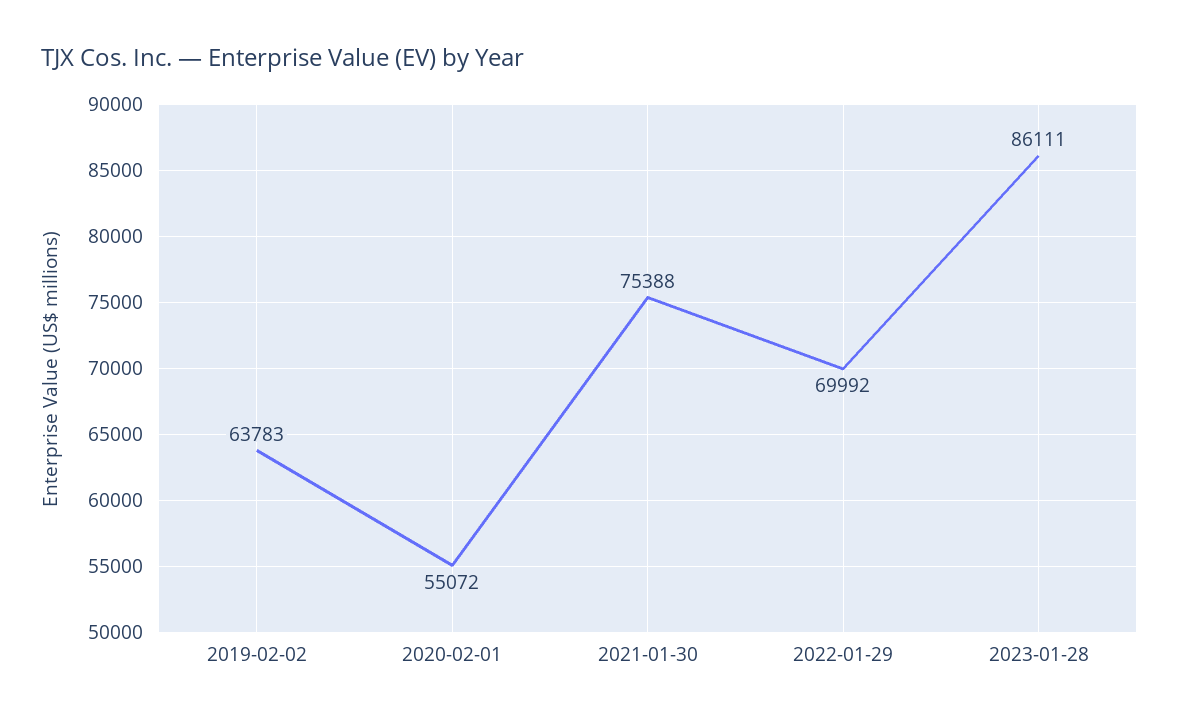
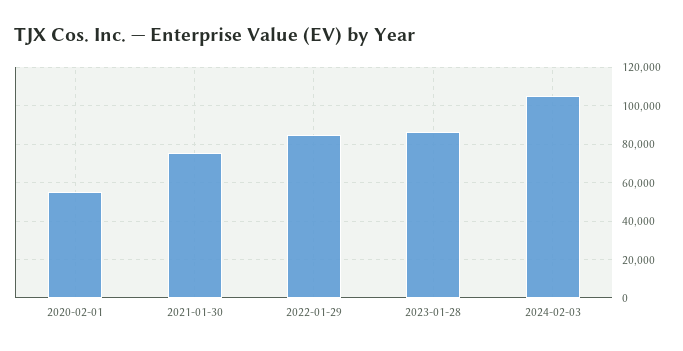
2019-02-02: 63783 -> none
2022-01-29: 69992 -> 85000
2024-02-03: none -> 105000

